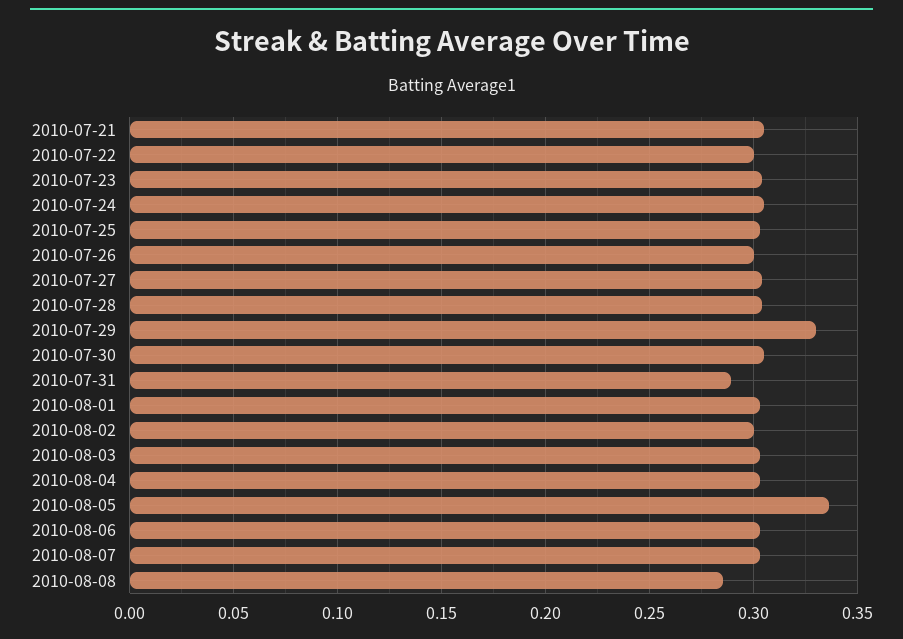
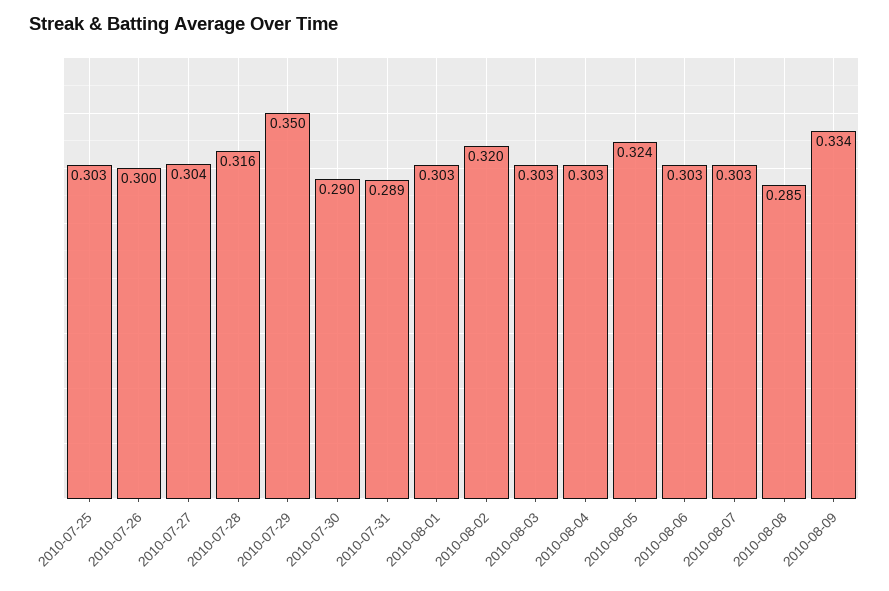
2010-07-21: 0.305 -> none
2010-07-22: 0.3 -> none
2010-07-23: 0.305 -> none
2010-07-24: 0.305 -> none
2010-07-28: 0.305 -> 0.316
2010-07-29: 0.33 -> 0.35
2010-07-30: 0.305 -> 0.29
2010-08-02: 0.3 -> 0.32
2010-08-05: 0.335 -> 0.324
2010-08-09: none -> 0.334

